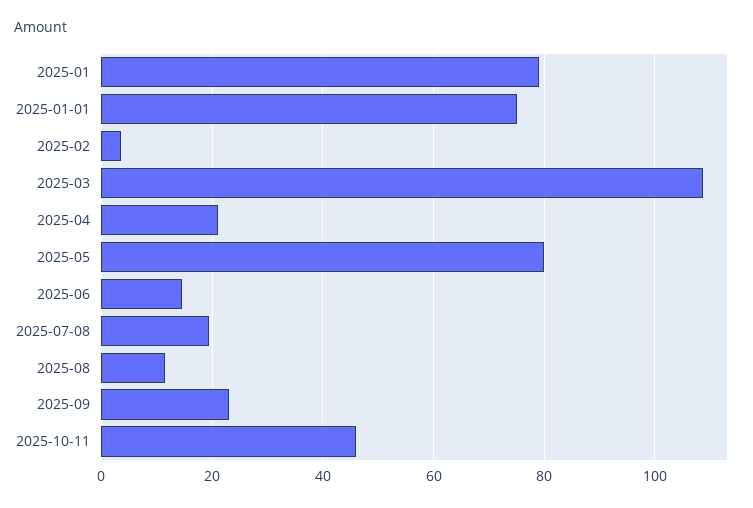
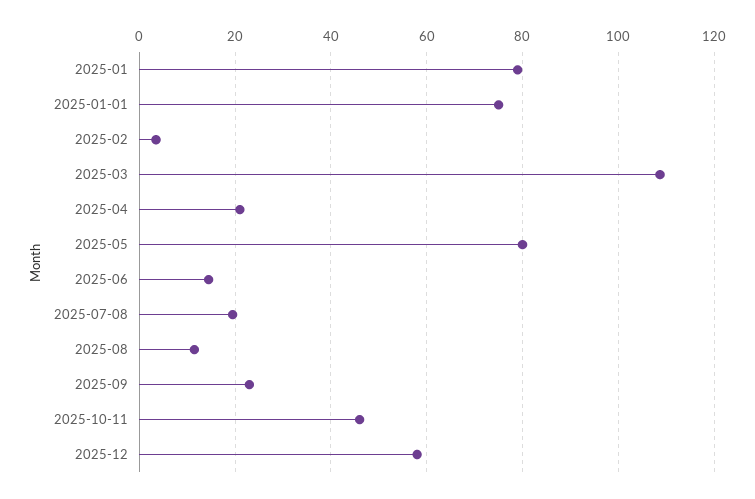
2025-12: none -> 58

